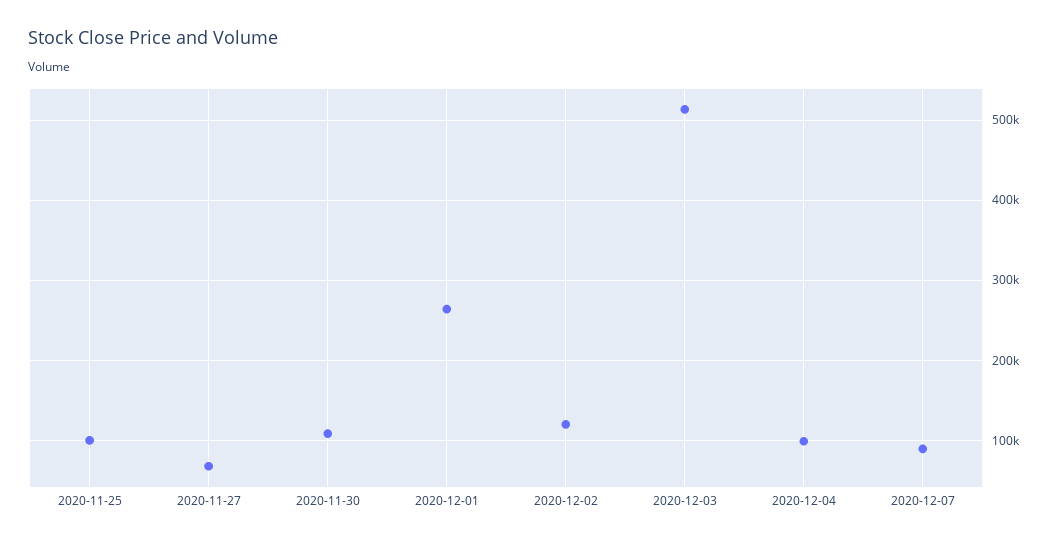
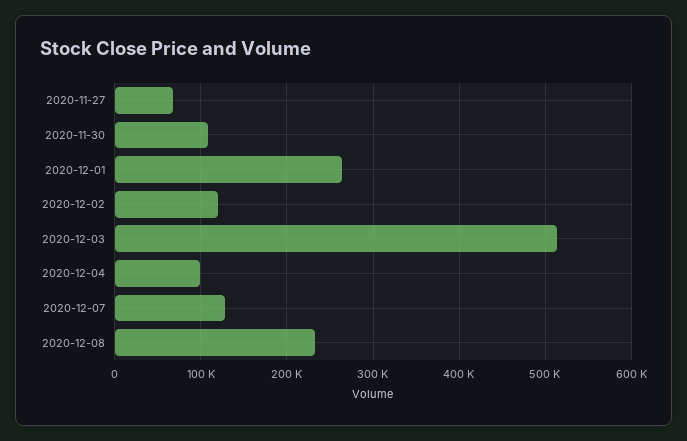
2020-11-25: 100000 -> none
2020-12-07: 90000 -> 130000
2020-12-08: none -> 230000

